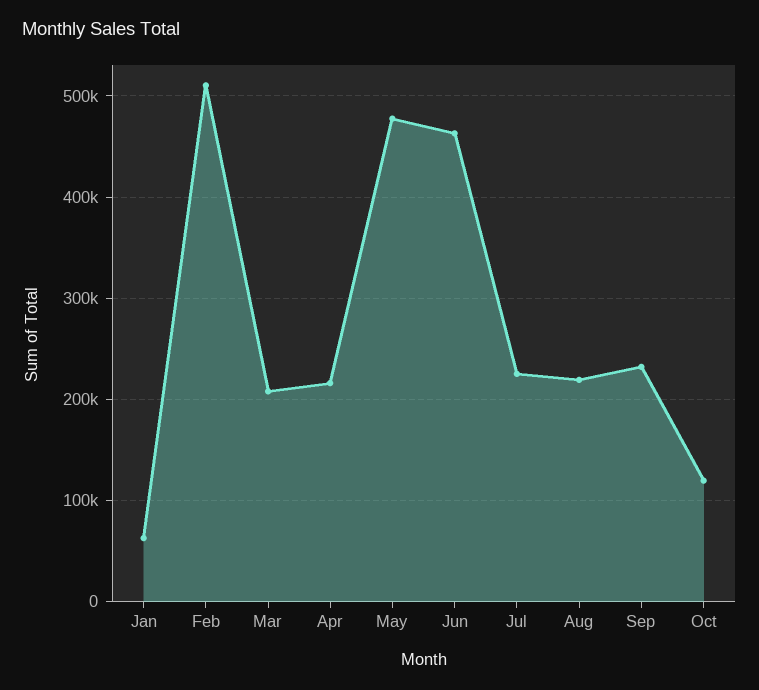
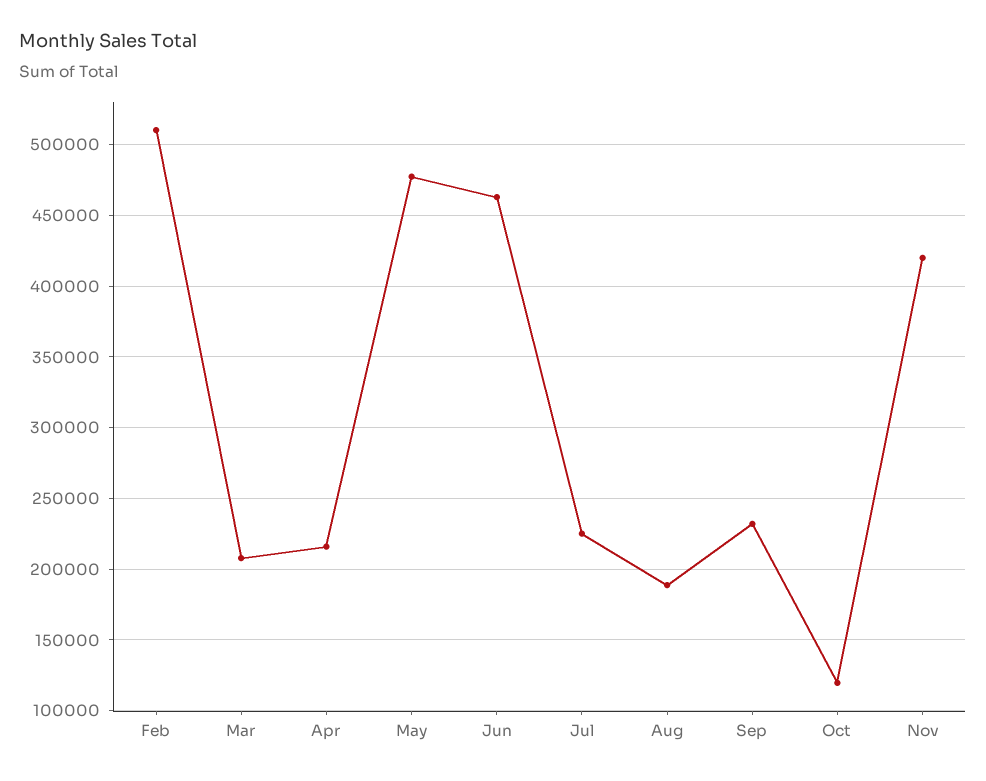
Jan: 60000 -> none
Aug: 220000 -> 190000
Nov: none -> 420000

